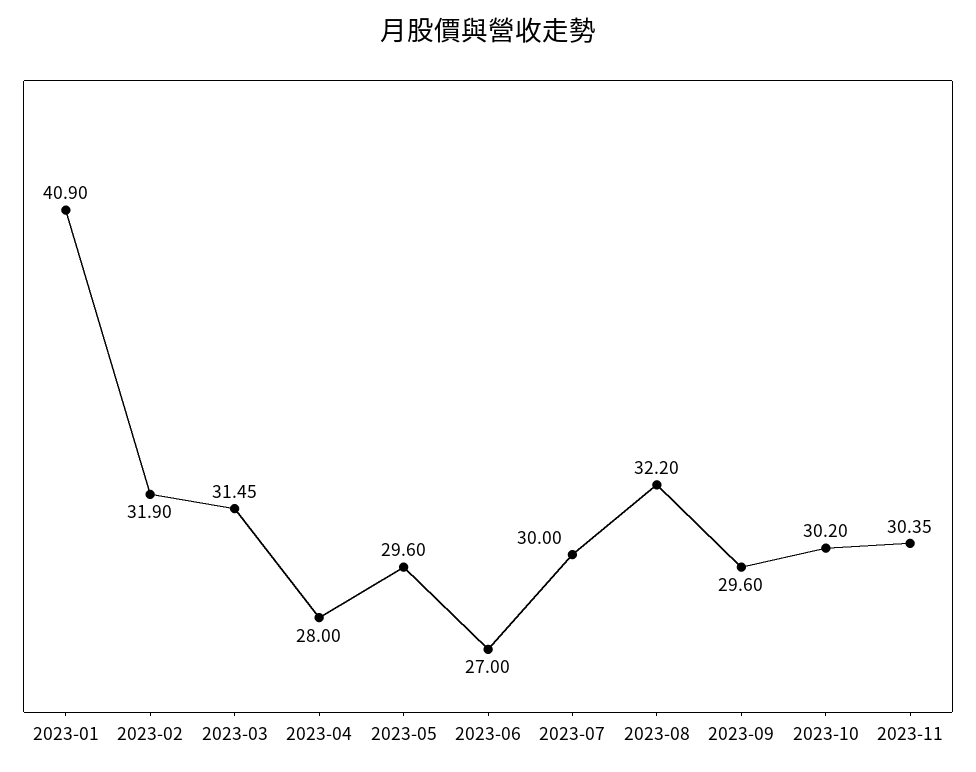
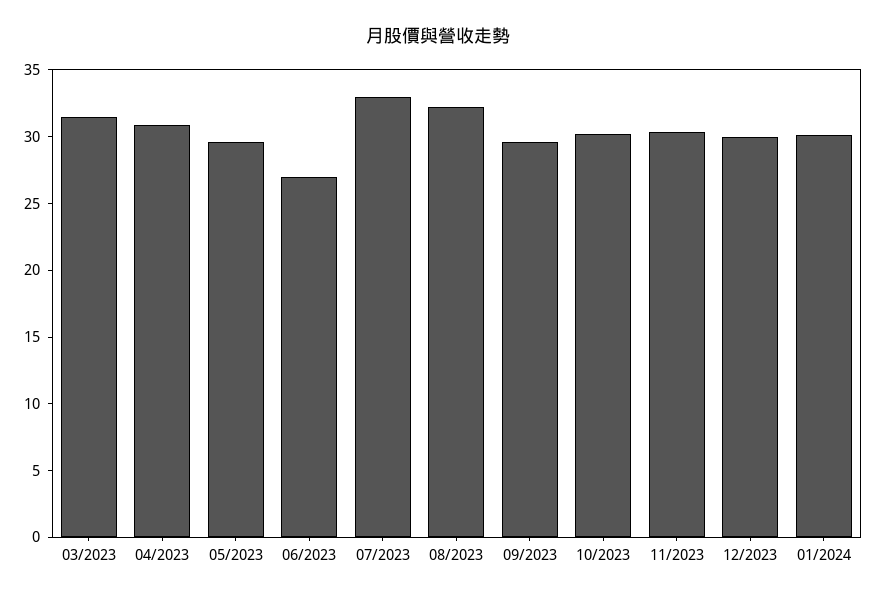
2023-01: 40.9 -> none
2023-02: 31.9 -> none
2023-04: 28 -> 31
2023-07: 30 -> 33
12/2023: none -> 30
01/2024: none -> 30

